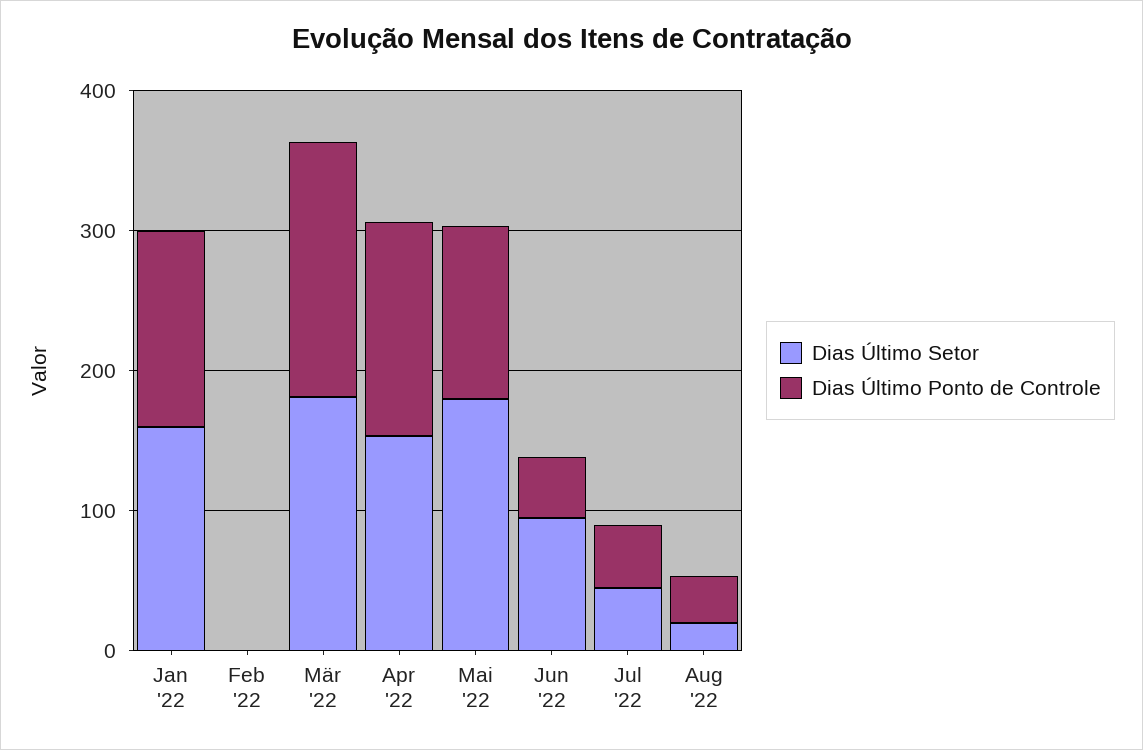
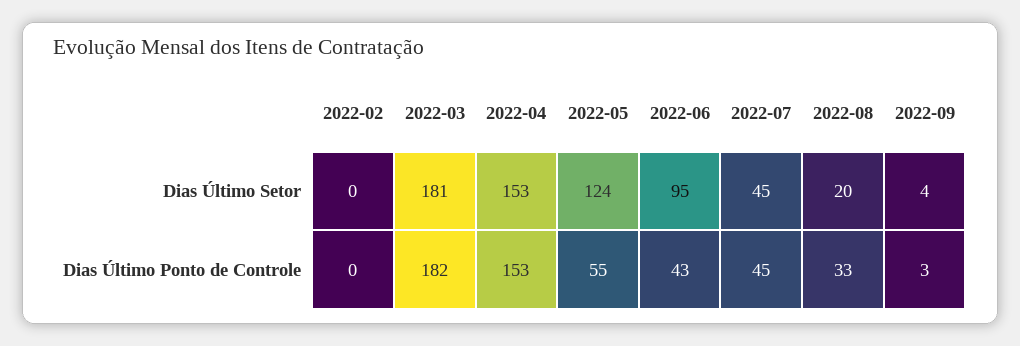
Dias Último Setor, Jan '22: 160 -> none
Dias Último Ponto de Controle, Jan '22: 140 -> none
Dias Último Setor, Mai '22: 180 -> 124
Dias Último Ponto de Controle, Mai '22: 120 -> 55
Dias Último Setor, 2022-09: none -> 4
Dias Último Ponto de Controle, 2022-09: none -> 3

